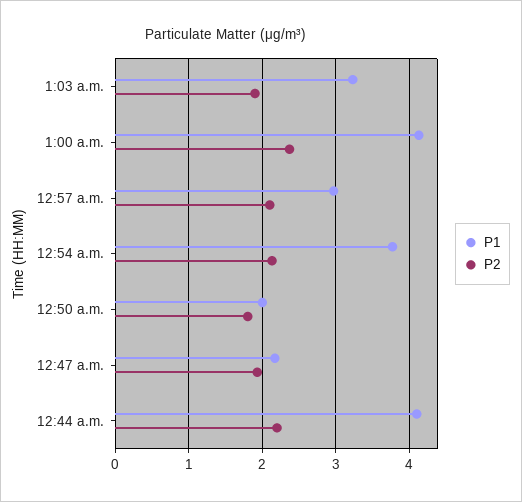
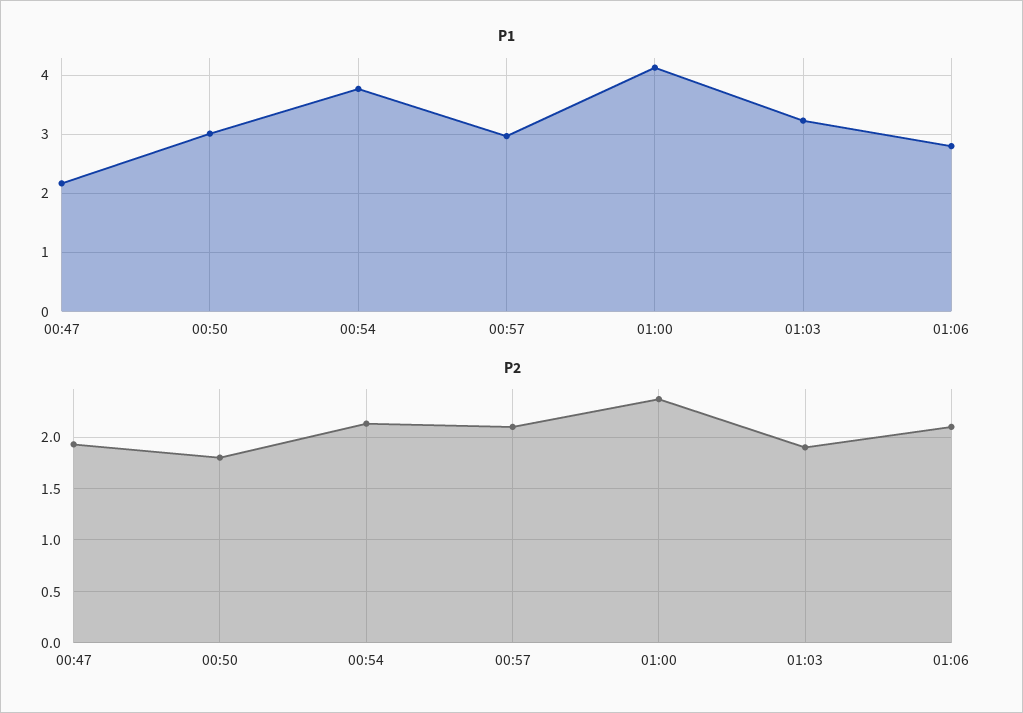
P1, 12:50 a.m.: 2 -> 3
P1, 12:44 a.m.: 4.1 -> none
P2, 12:44 a.m.: 2.2 -> none
P1, 01:06: none -> 2.8
P2, 01:06: none -> 2.1

